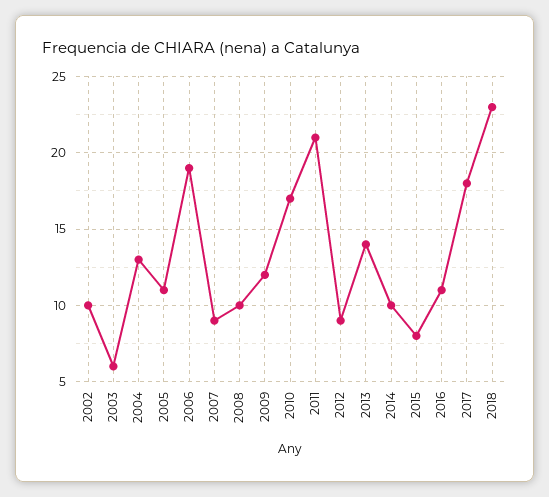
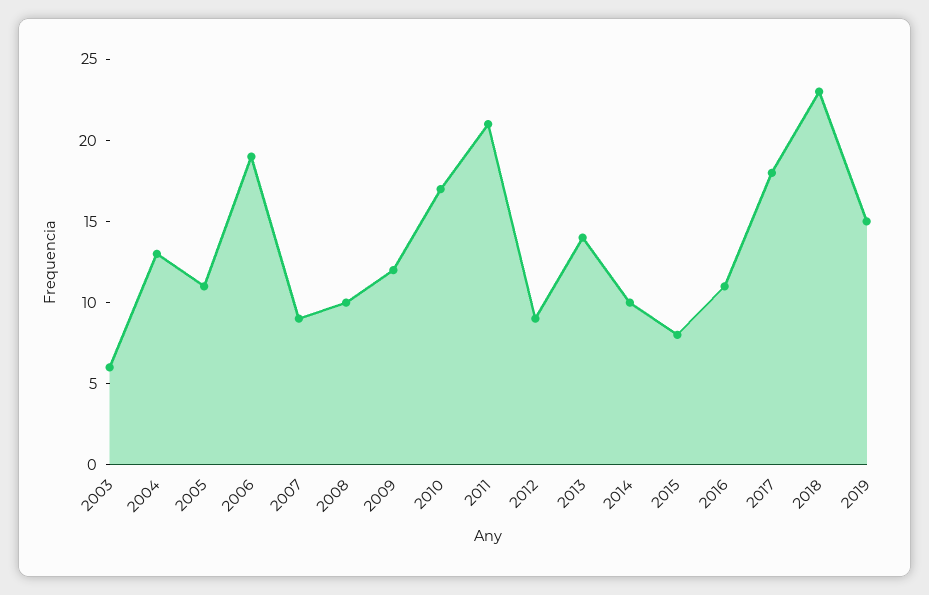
2002: 10 -> none
2019: none -> 15

